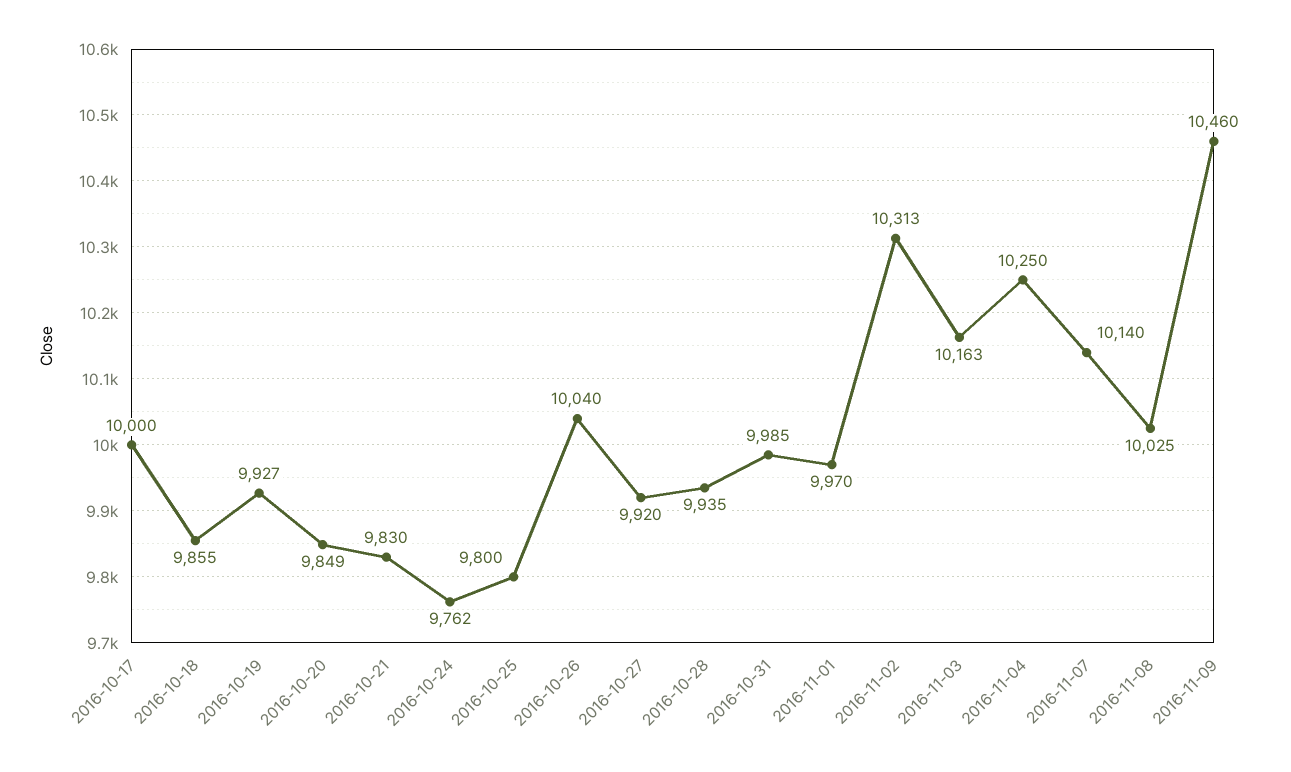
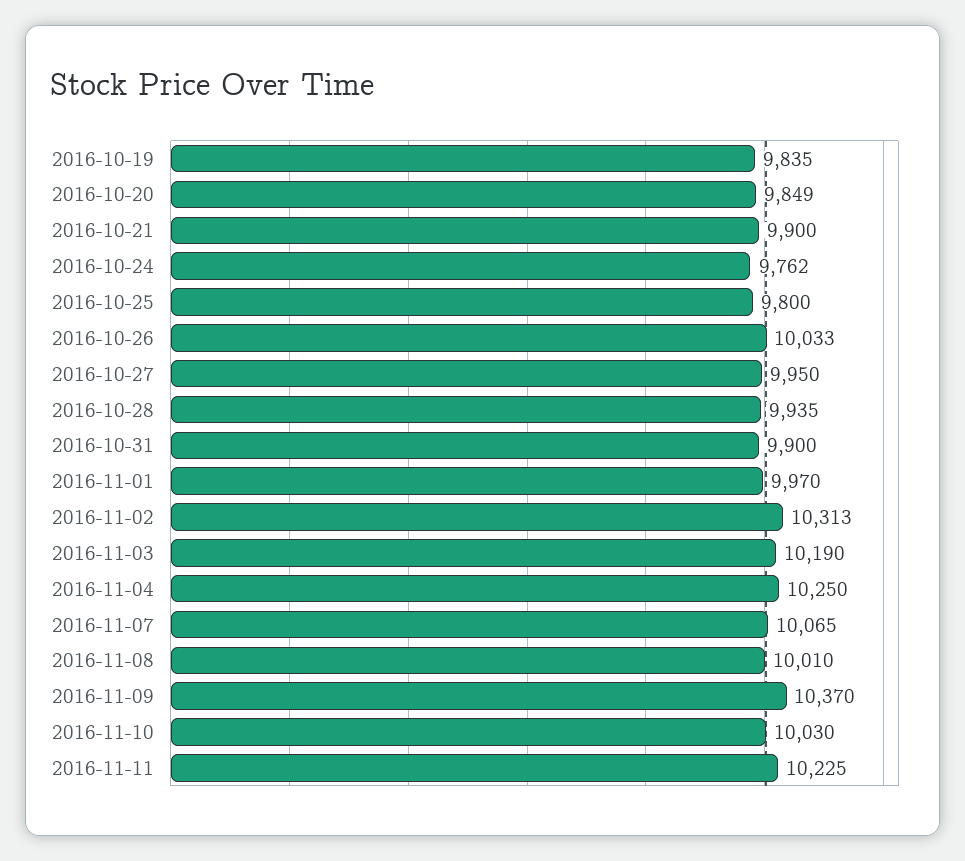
2016-10-17: 10000 -> none
2016-10-18: 9855 -> none
2016-10-19: 9927 -> 9835
2016-10-21: 9830 -> 9900
2016-10-26: 10040 -> 10033
2016-10-27: 9920 -> 9950
2016-10-31: 9985 -> 9900
2016-11-03: 10163 -> 10190
2016-11-07: 10140 -> 10065
2016-11-08: 10025 -> 10010
2016-11-09: 10460 -> 10370
2016-11-10: none -> 10030
2016-11-11: none -> 10225

